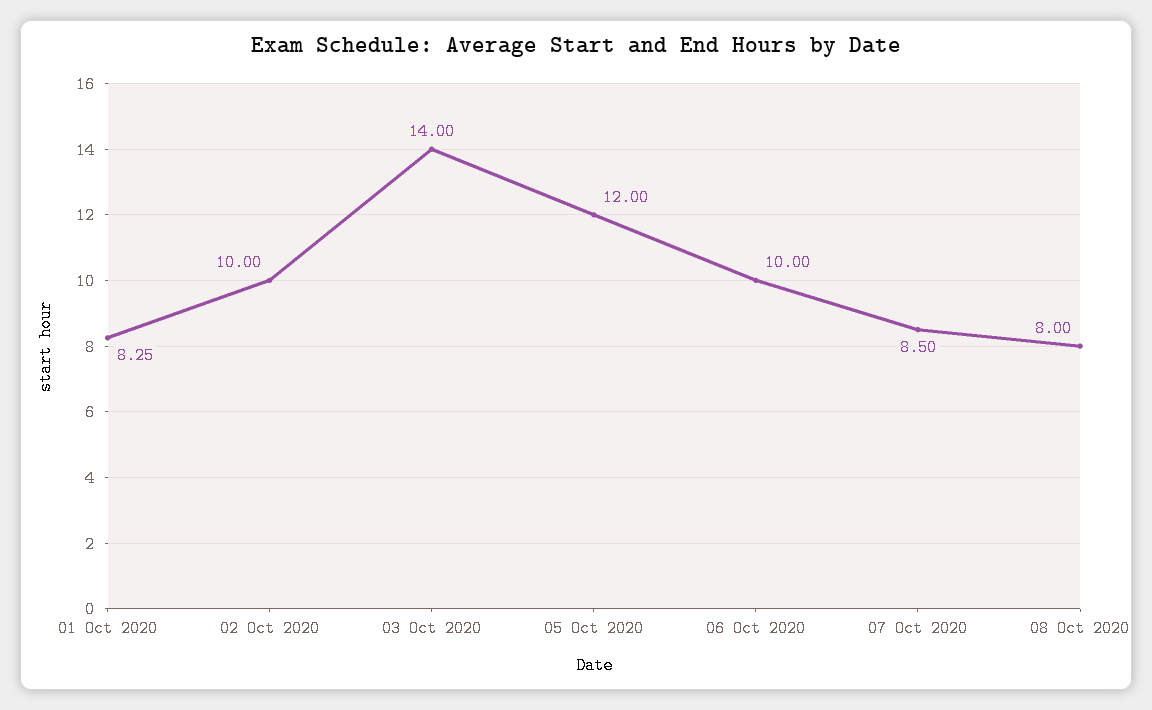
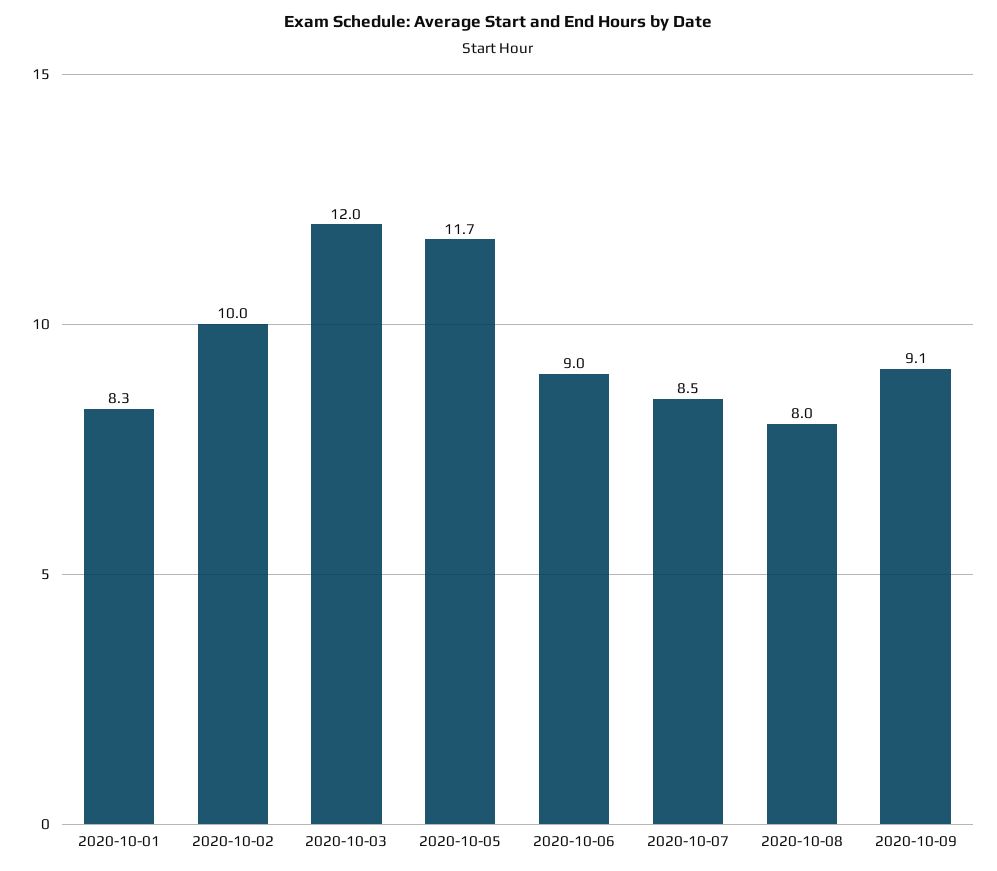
03 Oct 2020: 14 -> 12
05 Oct 2020: 12 -> 11.7
06 Oct 2020: 10 -> 9
2020-10-09: none -> 9.1

